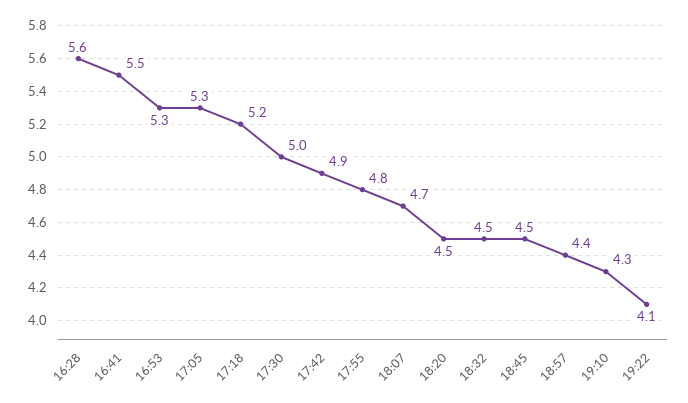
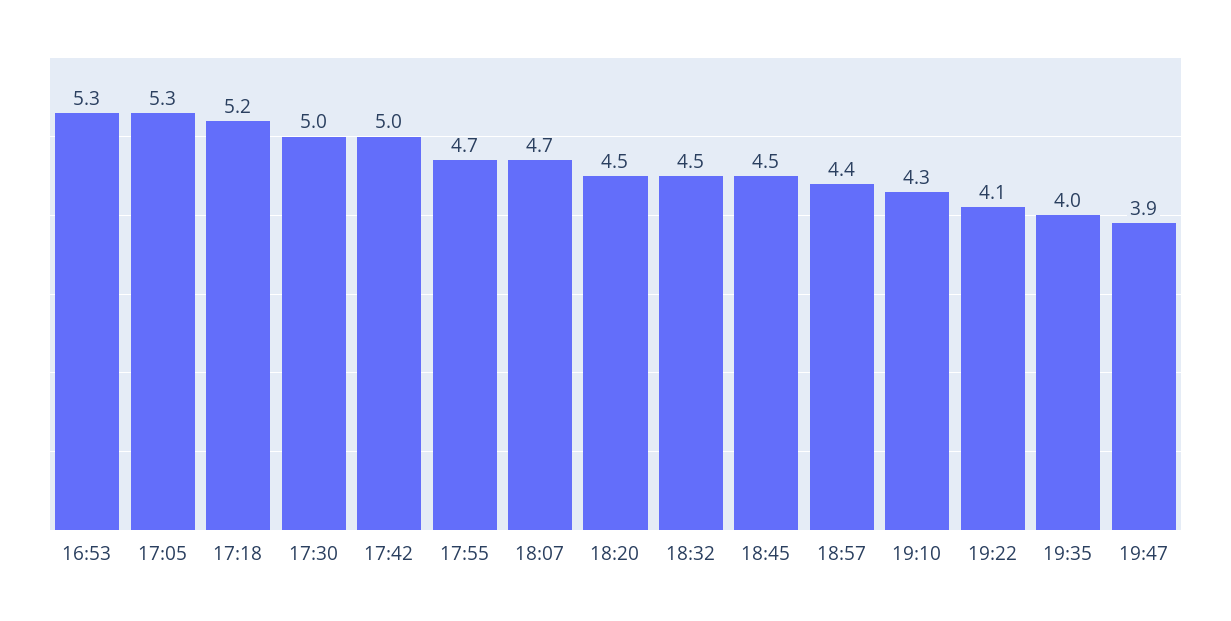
16:28: 5.6 -> none
16:41: 5.5 -> none
17:42: 4.9 -> 5
17:55: 4.8 -> 4.7
19:35: none -> 4
19:47: none -> 3.9

